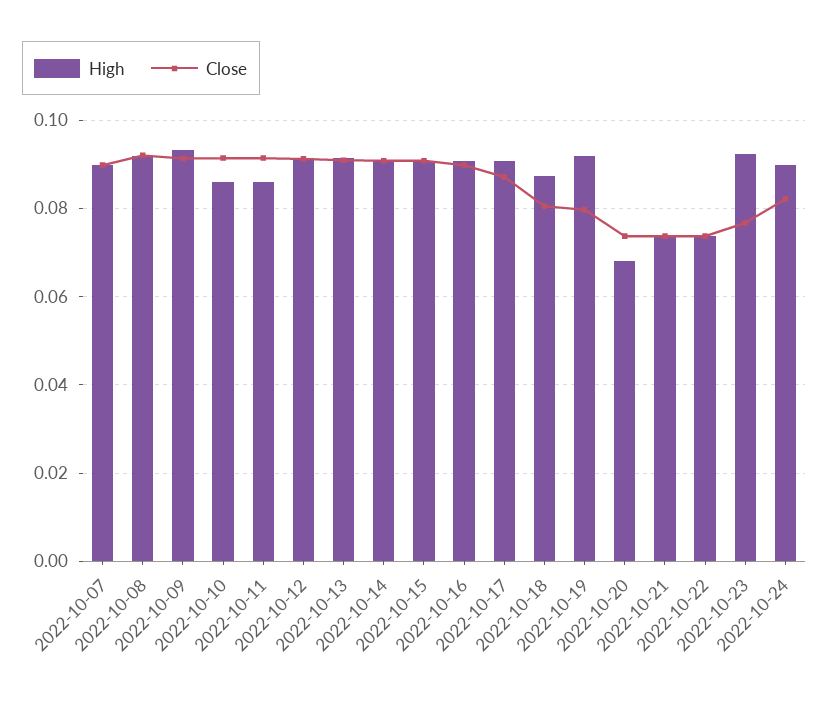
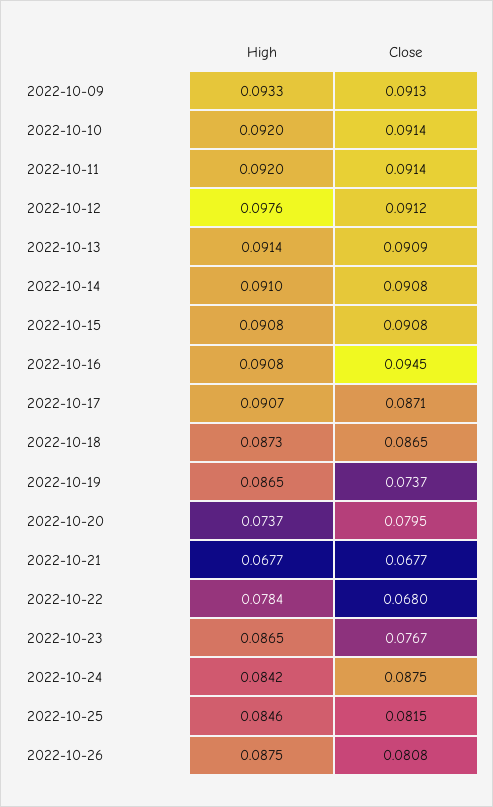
High, 2022-10-07: 0.09 -> none
Close, 2022-10-07: 0.09 -> none
High, 2022-10-08: 0.092 -> none
Close, 2022-10-08: 0.092 -> none
High, 2022-10-10: 0.086 -> 0.092
High, 2022-10-11: 0.086 -> 0.092
High, 2022-10-12: 0.092 -> 0.0976
Close, 2022-10-16: 0.09 -> 0.0945
Close, 2022-10-18: 0.08 -> 0.0865
High, 2022-10-19: 0.092 -> 0.0865
Close, 2022-10-19: 0.08 -> 0.0737
High, 2022-10-20: 0.068 -> 0.0737
Close, 2022-10-20: 0.074 -> 0.0795
High, 2022-10-21: 0.074 -> 0.0677
Close, 2022-10-21: 0.074 -> 0.0677
High, 2022-10-22: 0.074 -> 0.0784
Close, 2022-10-22: 0.074 -> 0.068
High, 2022-10-23: 0.092 -> 0.0865
High, 2022-10-24: 0.09 -> 0.0842
Close, 2022-10-24: 0.082 -> 0.0875
High, 2022-10-25: none -> 0.0846
Close, 2022-10-25: none -> 0.0815
High, 2022-10-26: none -> 0.0875
Close, 2022-10-26: none -> 0.0808

